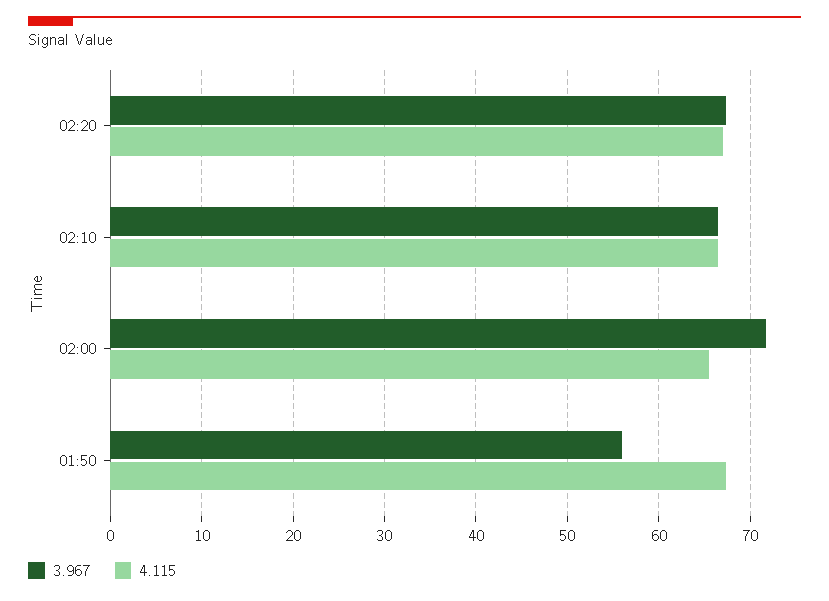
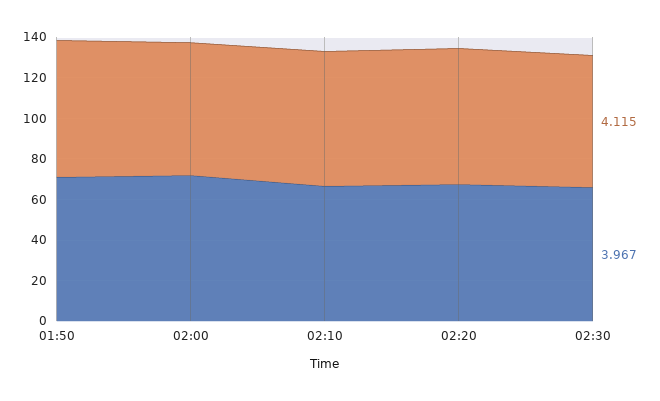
3.967, 01:50: 56 -> 70
4.115, 02:30: none -> 65
3.967, 02:30: none -> 65

